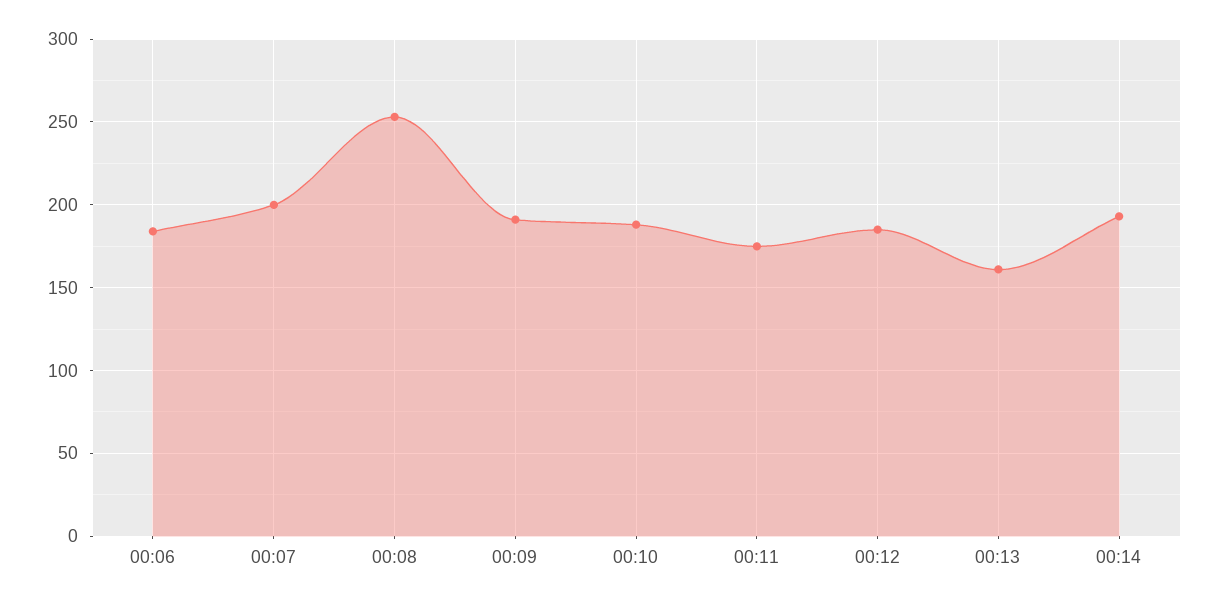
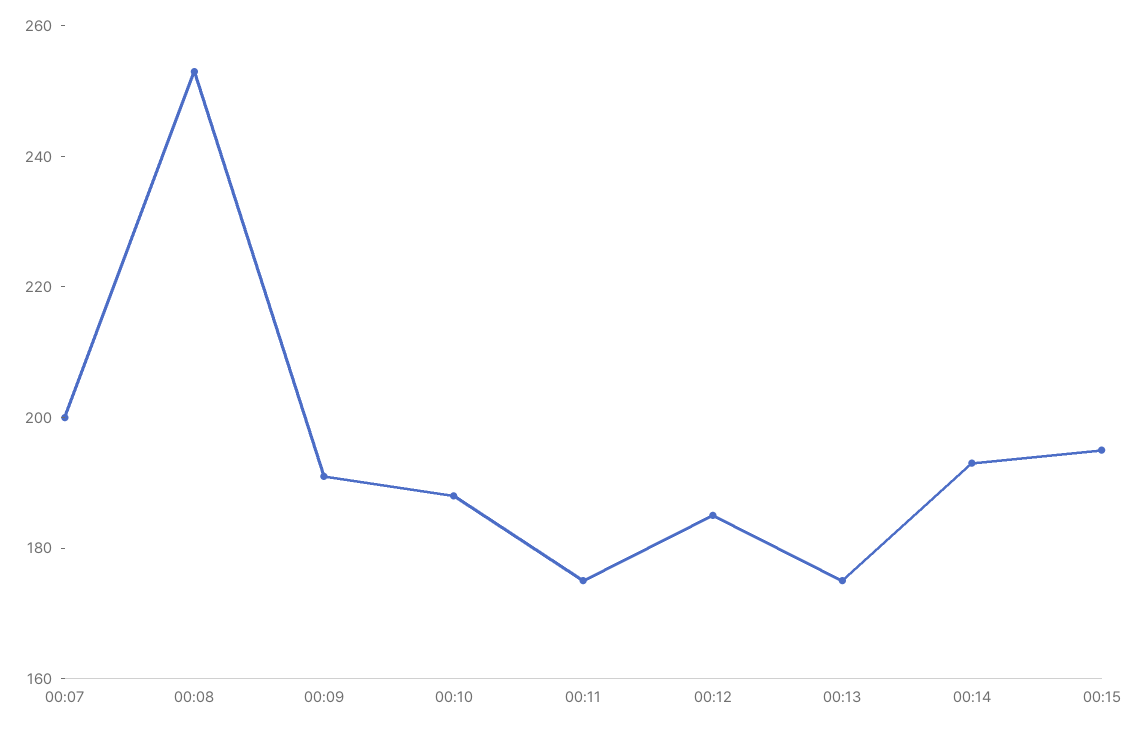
00:06: 185 -> none
00:13: 160 -> 175
00:15: none -> 195

